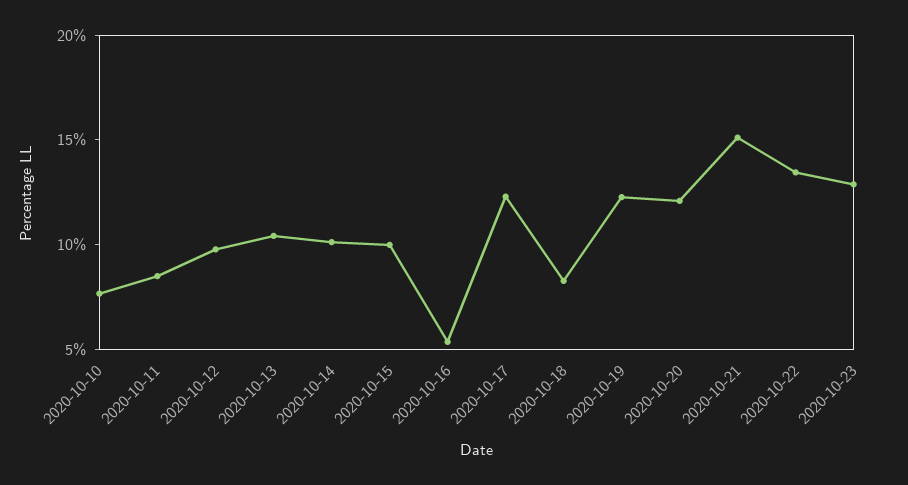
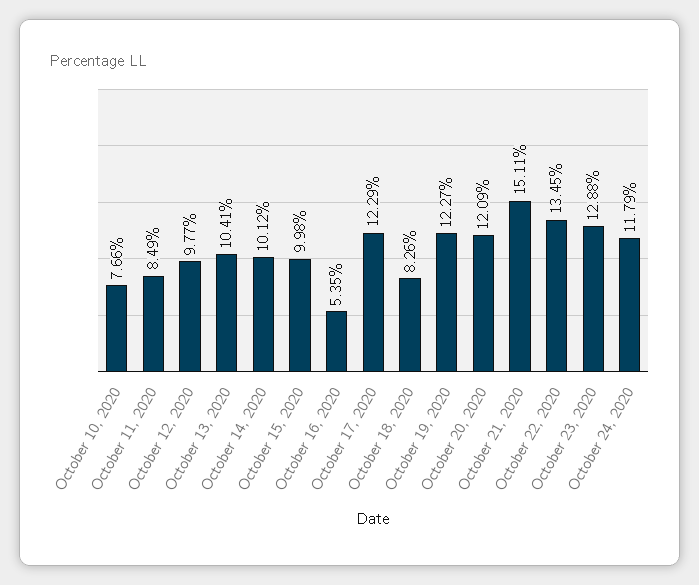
October 24, 2020: none -> 11.79

